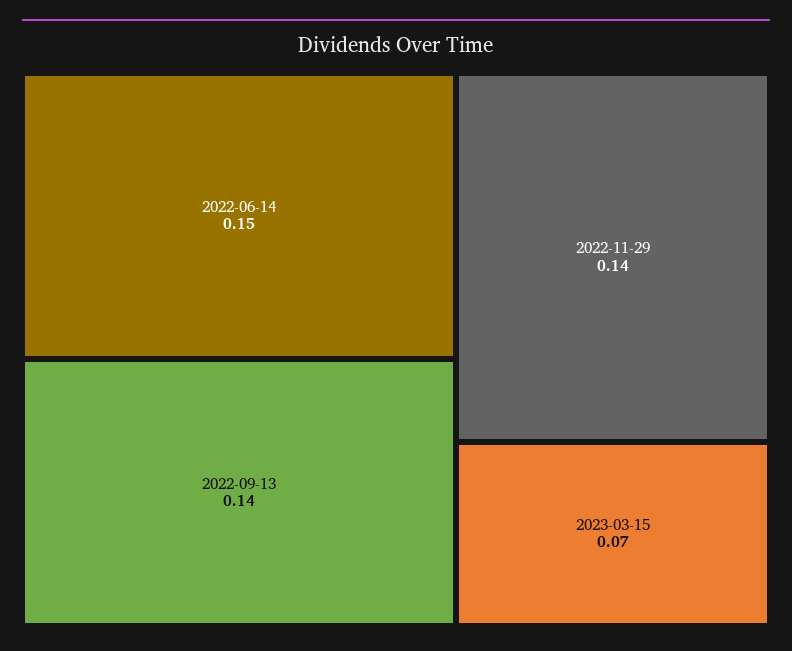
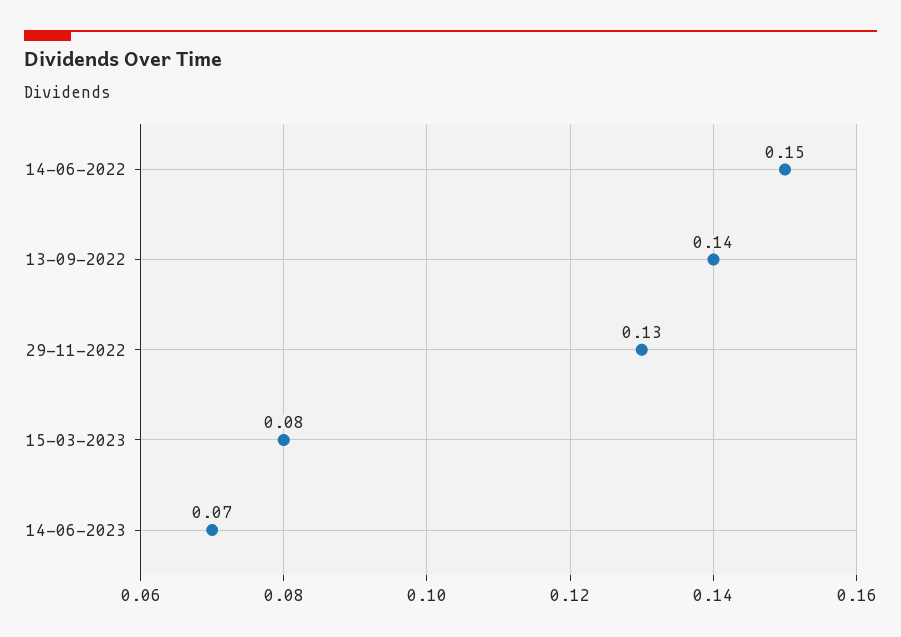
2022-11-29: 0.14 -> 0.13
2023-03-15: 0.07 -> 0.08
14-06-2023: none -> 0.07

